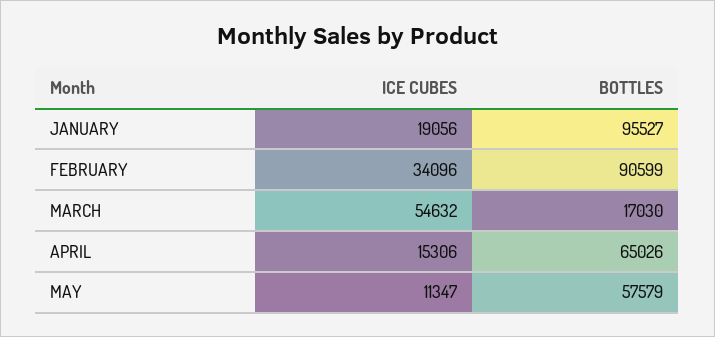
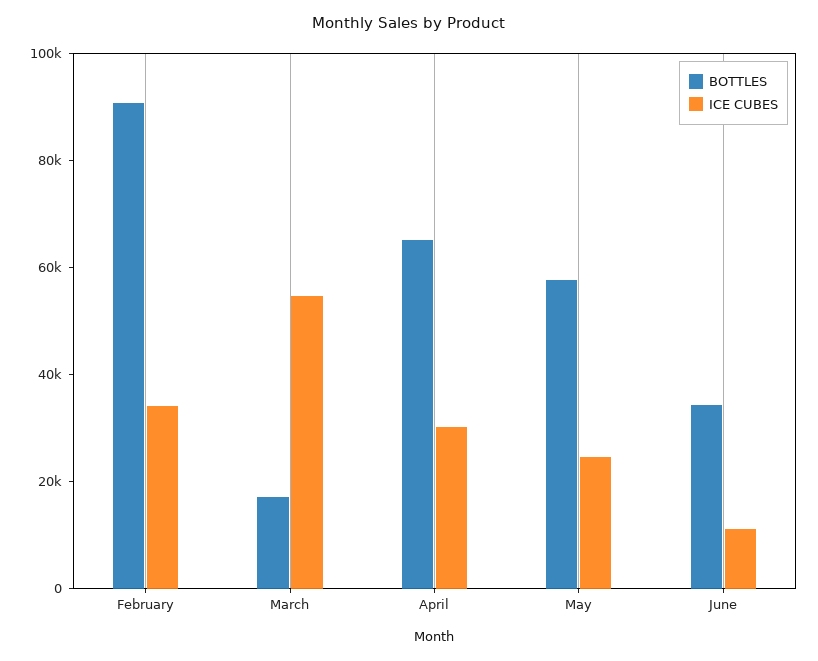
ICE CUBES, JANUARY: 19056 -> none
BOTTLES, JANUARY: 95527 -> none
ICE CUBES, APRIL: 15306 -> 30000
ICE CUBES, MAY: 11347 -> 25000
BOTTLES, June: none -> 35000
ICE CUBES, June: none -> 10000

